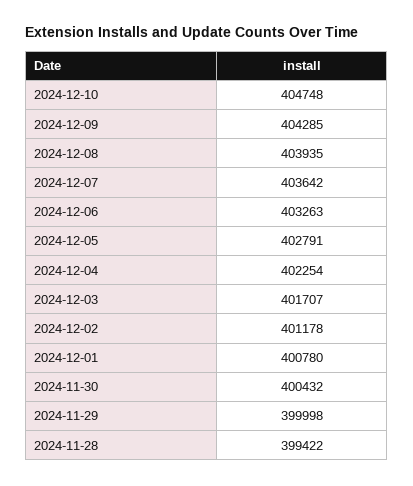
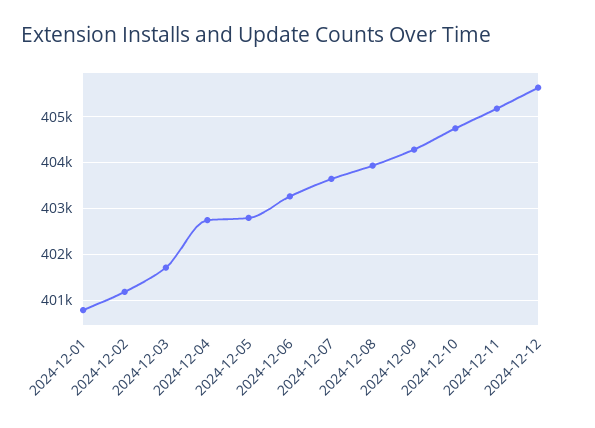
2024-12-04: 402254 -> 402800
2024-11-30: 400432 -> none
2024-11-29: 399998 -> none
2024-11-28: 399422 -> none
2024-12-11: none -> 405200
2024-12-12: none -> 405600

